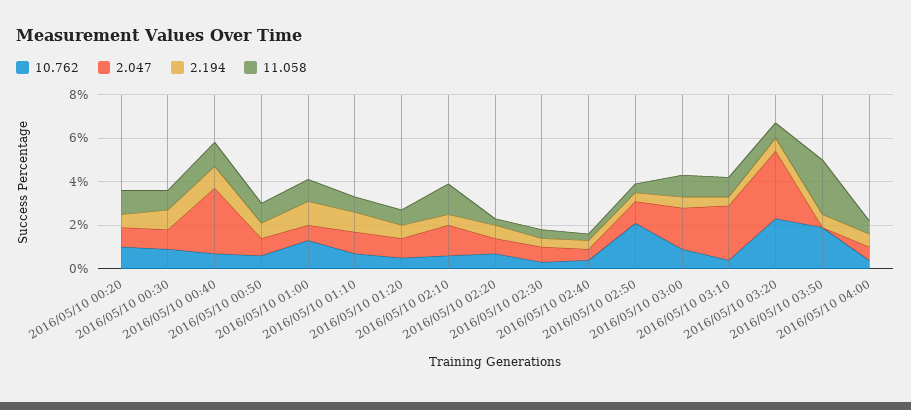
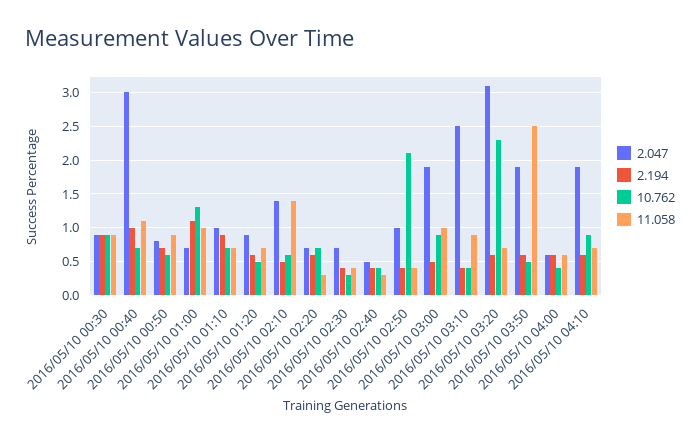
10.762, 2016/05/10 00:20: 1 -> none
2.047, 2016/05/10 00:20: 1 -> none
2.194, 2016/05/10 00:20: 0.5 -> none
11.058, 2016/05/10 00:20: 1 -> none
10.762, 2016/05/10 03:50: 2 -> 0.5
2.047, 2016/05/10 03:50: 0 -> 1.9
2.047, 2016/05/10 04:10: none -> 1.9
2.194, 2016/05/10 04:10: none -> 0.6
10.762, 2016/05/10 04:10: none -> 0.9
11.058, 2016/05/10 04:10: none -> 0.7

